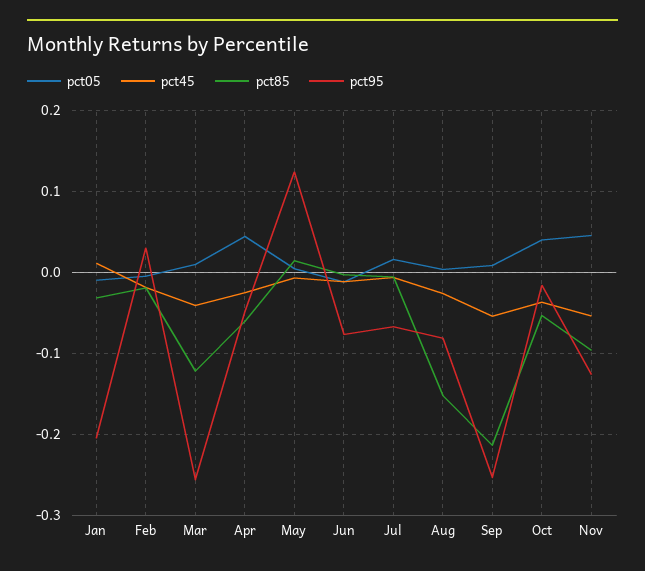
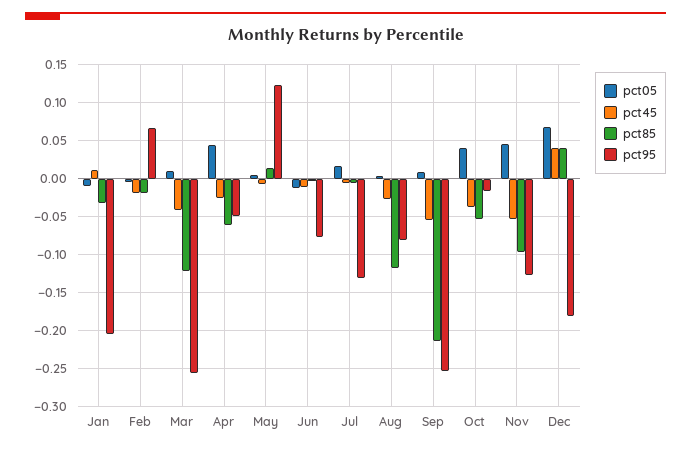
pct95, Feb: 0.03 -> 0.07
pct95, Jul: -0.07 -> -0.13
pct85, Aug: -0.15 -> -0.12
pct05, Dec: none -> 0.07
pct45, Dec: none -> 0.04
pct85, Dec: none -> 0.04
pct95, Dec: none -> -0.18

